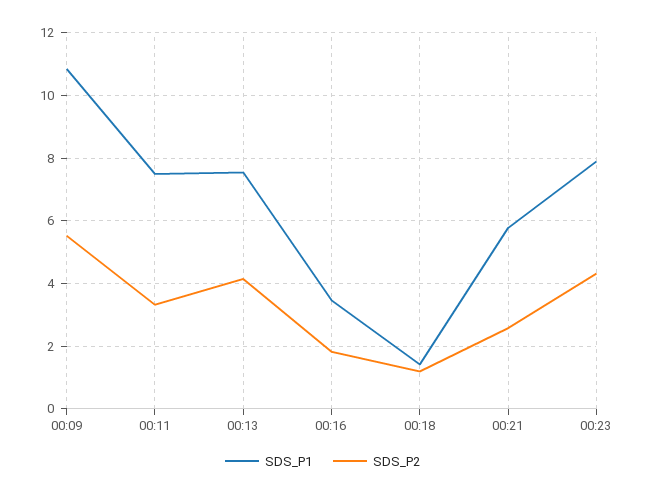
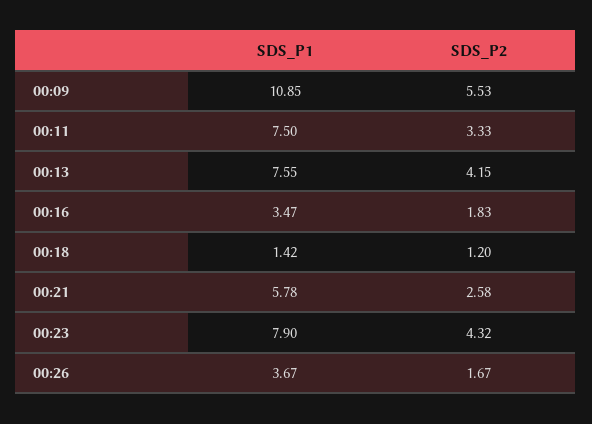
SDS_P1, 00:26: none -> 3.67
SDS_P2, 00:26: none -> 1.67

